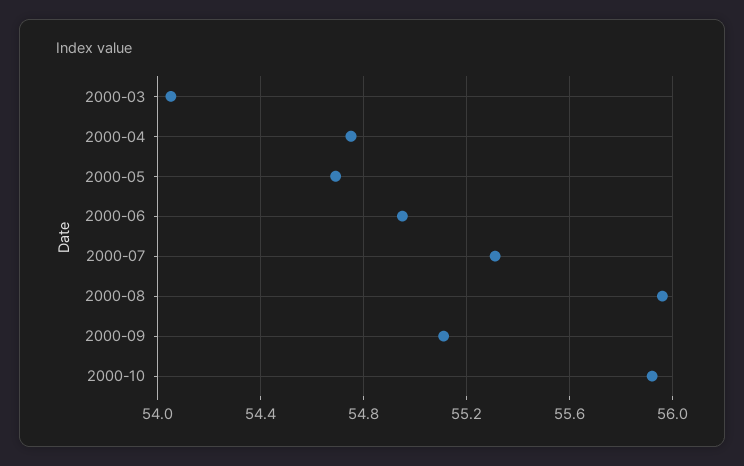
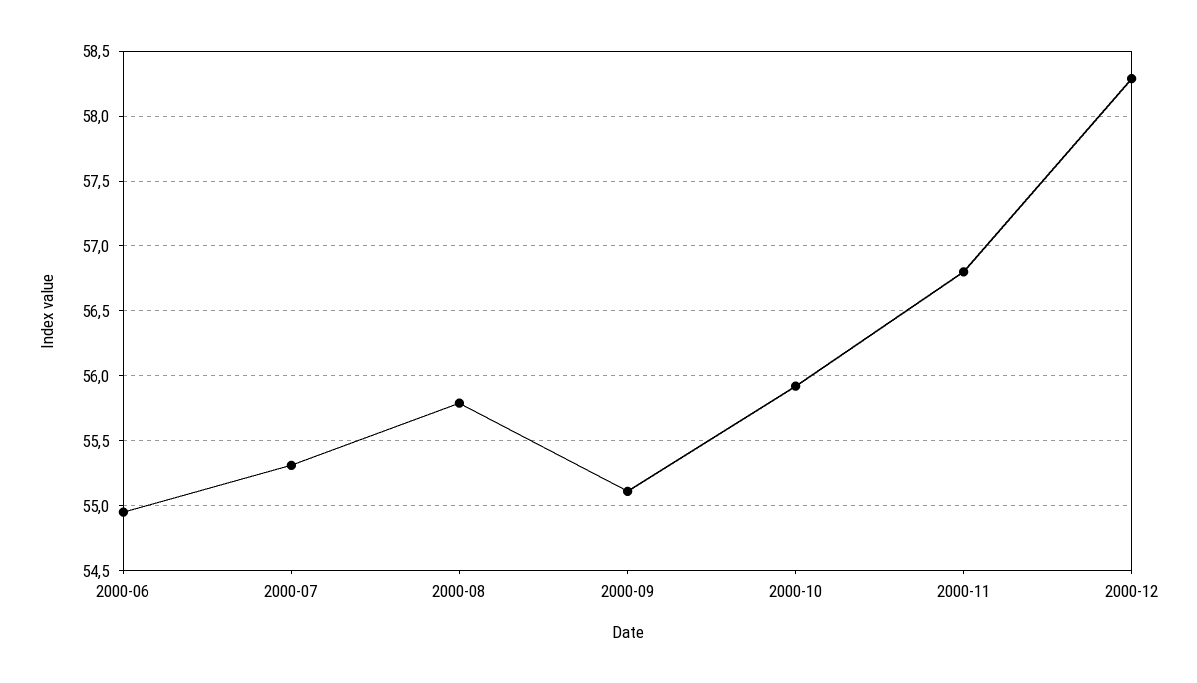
2000-03: 54.05 -> none
2000-04: 54.75 -> none
2000-05: 54.7 -> none
2000-08: 55.95 -> 55.8
2000-11: none -> 56.8
2000-12: none -> 58.3

